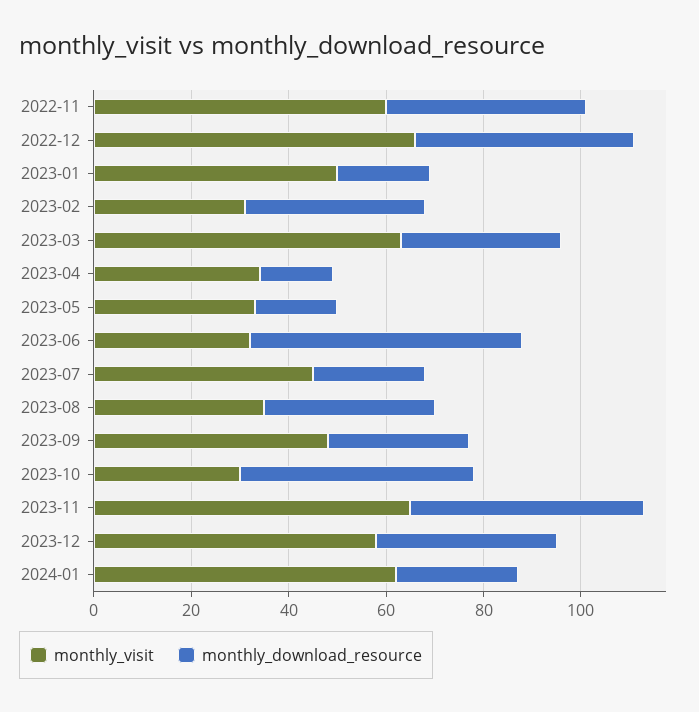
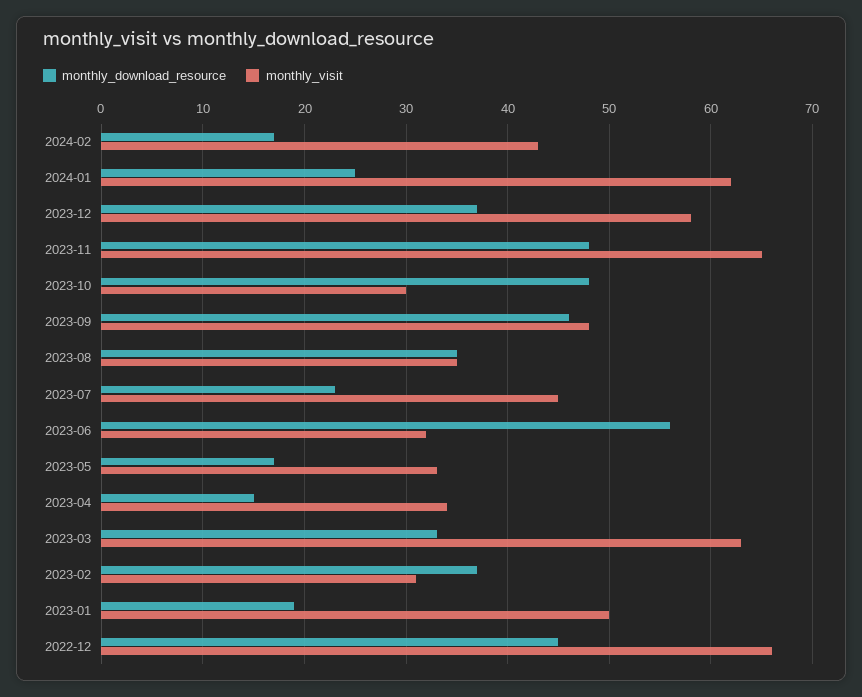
monthly_visit, 2022-11: 60 -> none
monthly_download_resource, 2022-11: 40 -> none
monthly_download_resource, 2023-09: 30 -> 46
monthly_download_resource, 2024-02: none -> 17
monthly_visit, 2024-02: none -> 43

